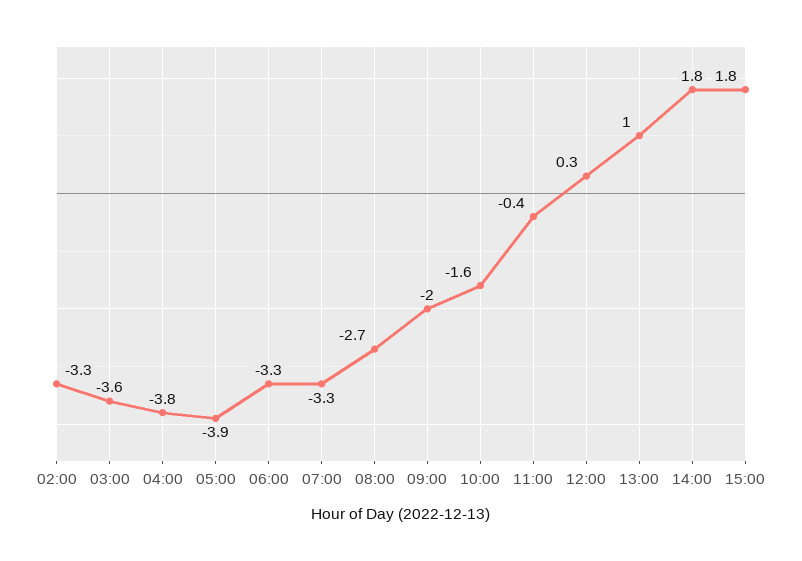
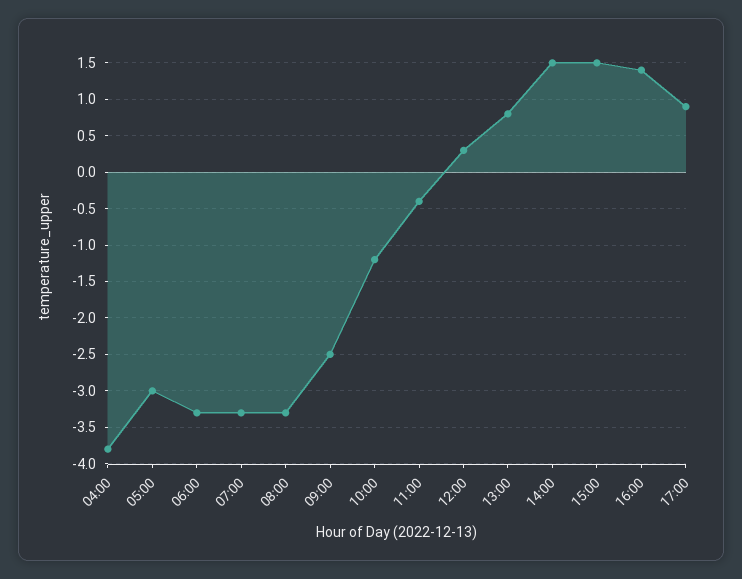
02:00: -3.3 -> none
03:00: -3.6 -> none
05:00: -3.9 -> -3
08:00: -2.7 -> -3.3
09:00: -2 -> -2.5
10:00: -1.6 -> -1.2
13:00: 1 -> 0.8
14:00: 1.8 -> 1.5
15:00: 1.8 -> 1.5
16:00: none -> 1.4
17:00: none -> 0.9

